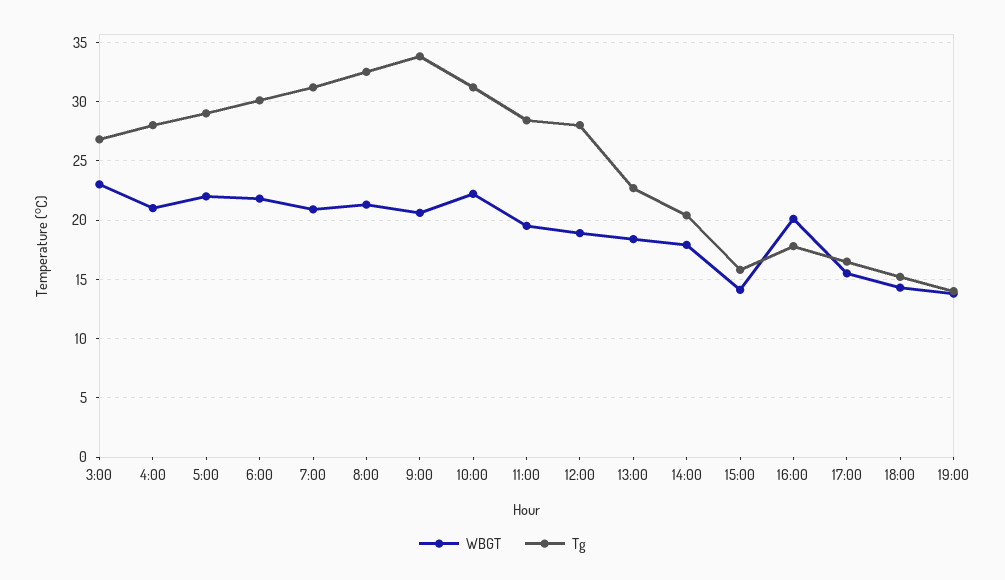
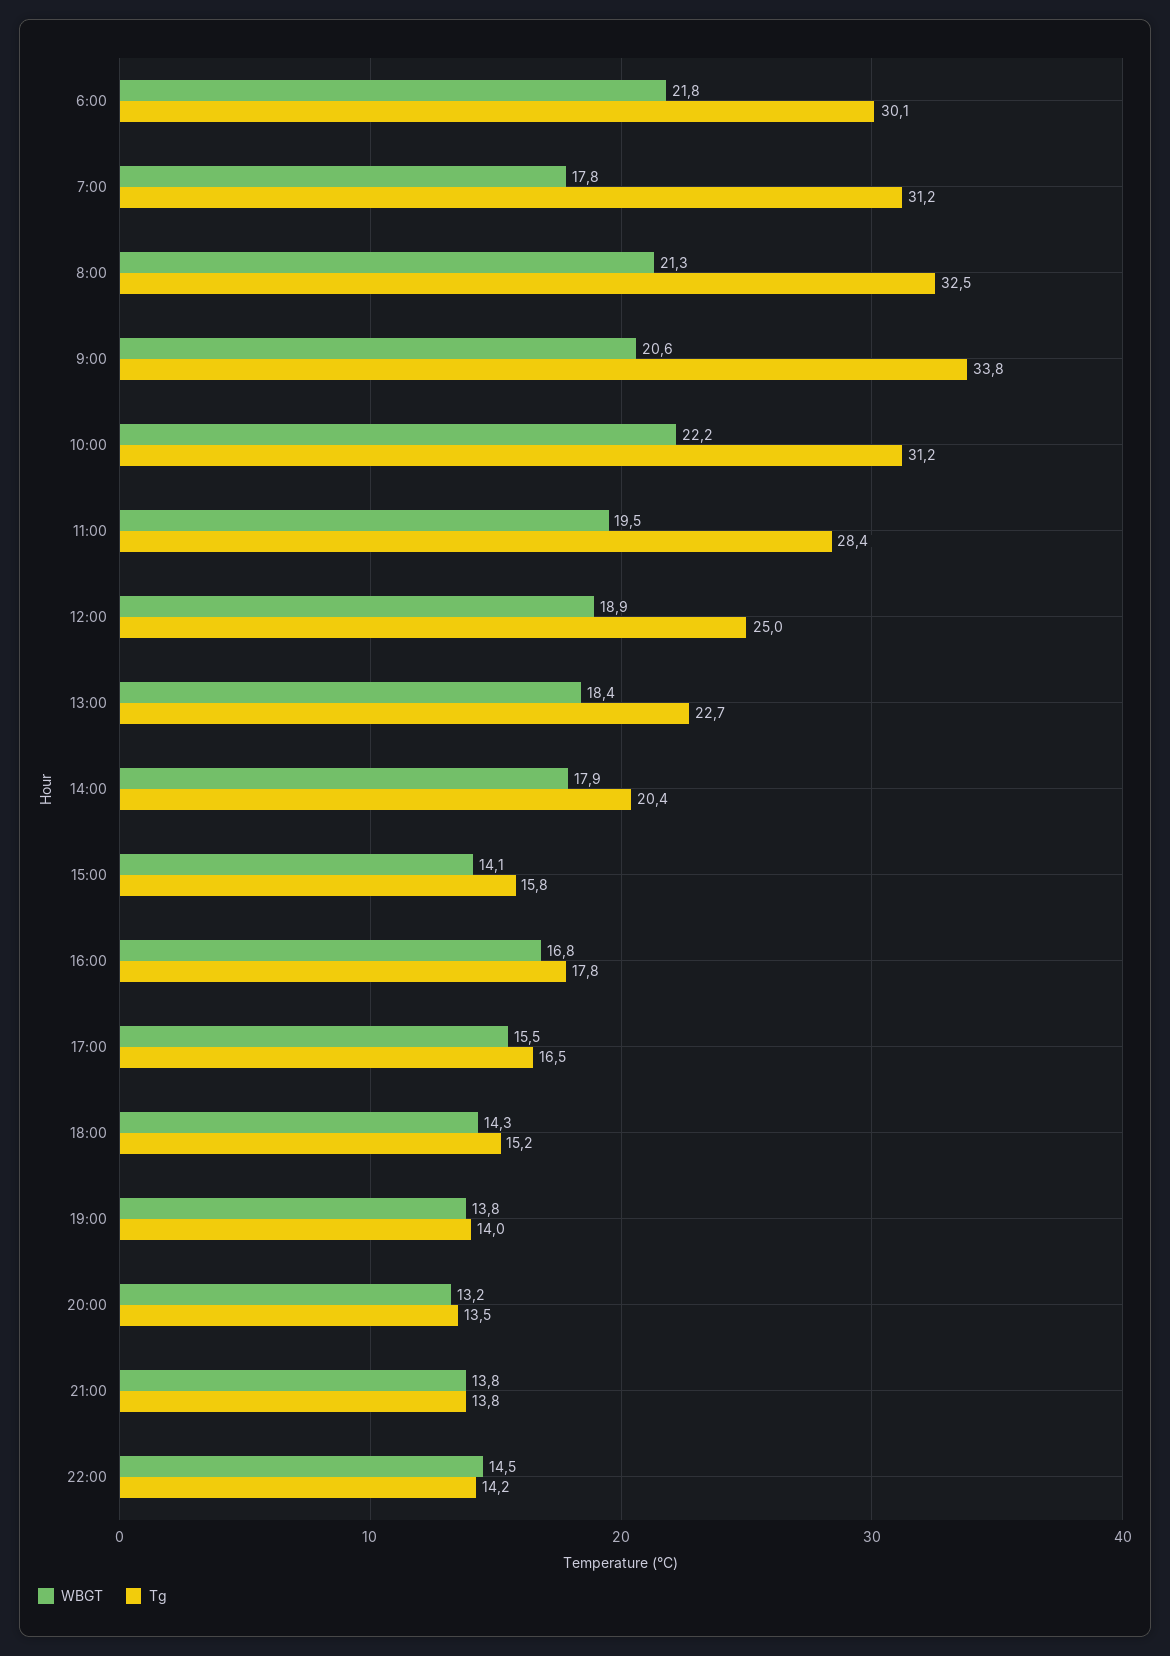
WBGT, 3:00: 23 -> none
Tg, 3:00: 27 -> none
WBGT, 4:00: 21 -> none
Tg, 4:00: 28 -> none
WBGT, 5:00: 22 -> none
Tg, 5:00: 29 -> none
WBGT, 7:00: 21 -> 17.8
Tg, 12:00: 28 -> 25
WBGT, 16:00: 20 -> 16.8
WBGT, 20:00: none -> 13.2
Tg, 20:00: none -> 13.5
WBGT, 21:00: none -> 13.8
Tg, 21:00: none -> 13.8
WBGT, 22:00: none -> 14.5
Tg, 22:00: none -> 14.2

